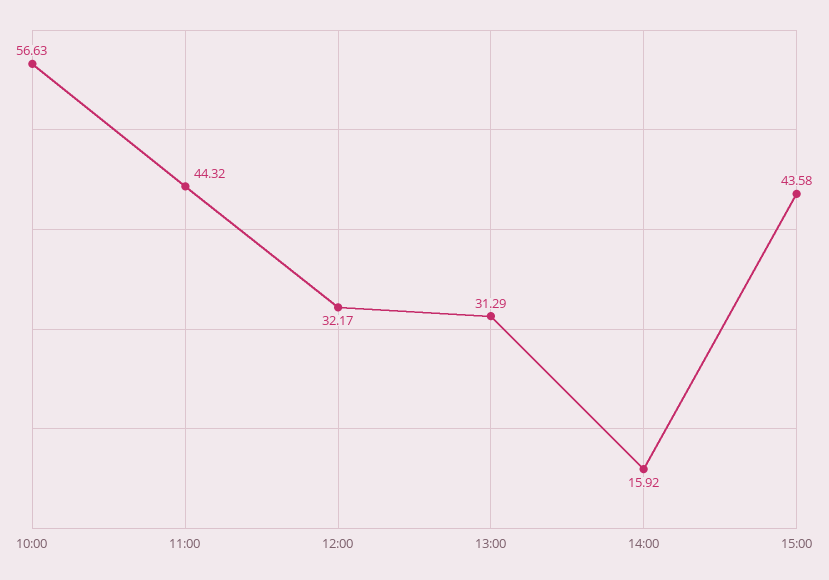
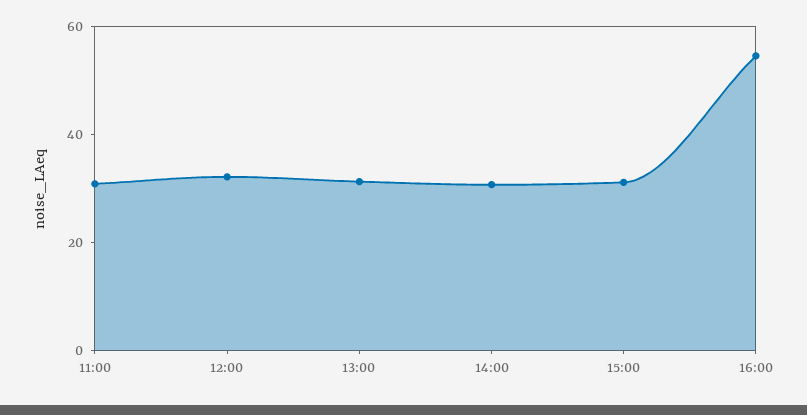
10:00: 56.63 -> none
11:00: 44.32 -> 30
14:00: 15.92 -> 30
15:00: 43.58 -> 30
16:00: none -> 55

